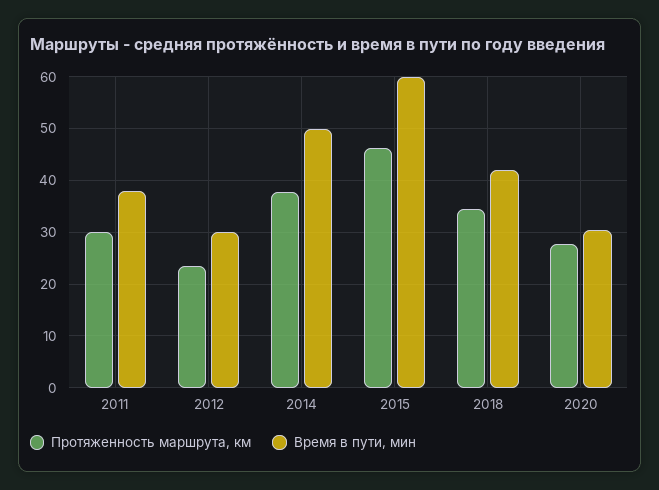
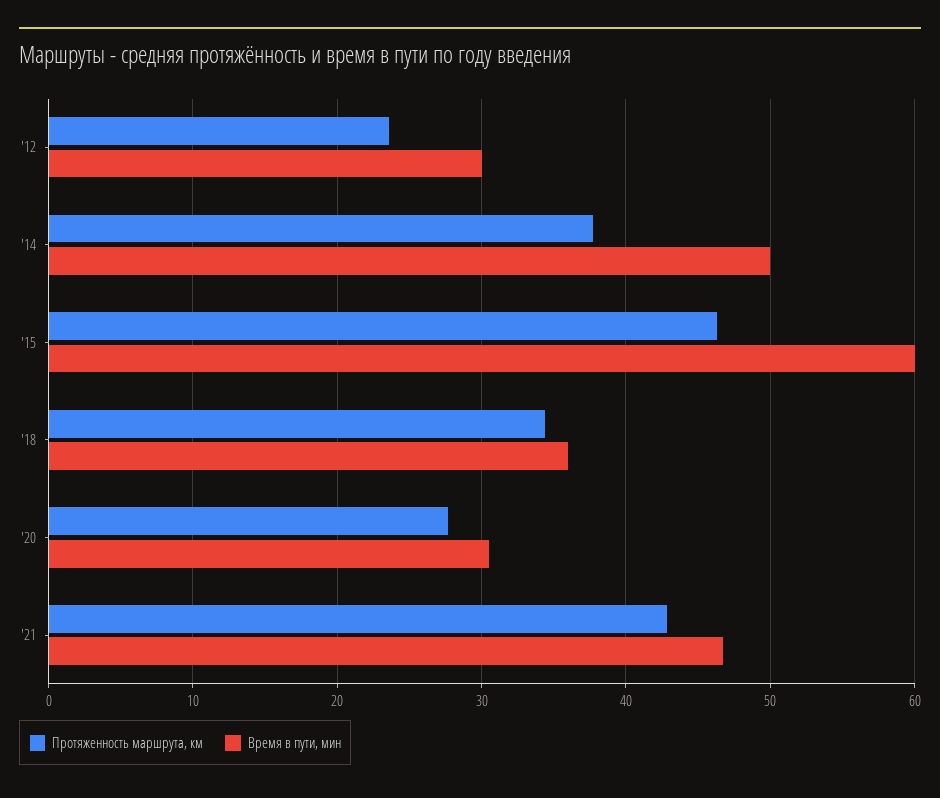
Протяженность маршрута, км, 2011: 30 -> none
Время в пути, мин, 2011: 38 -> none
Время в пути, мин, 2018: 42 -> 36
Протяженность маршрута, км, '21: none -> 43
Время в пути, мин, '21: none -> 47

